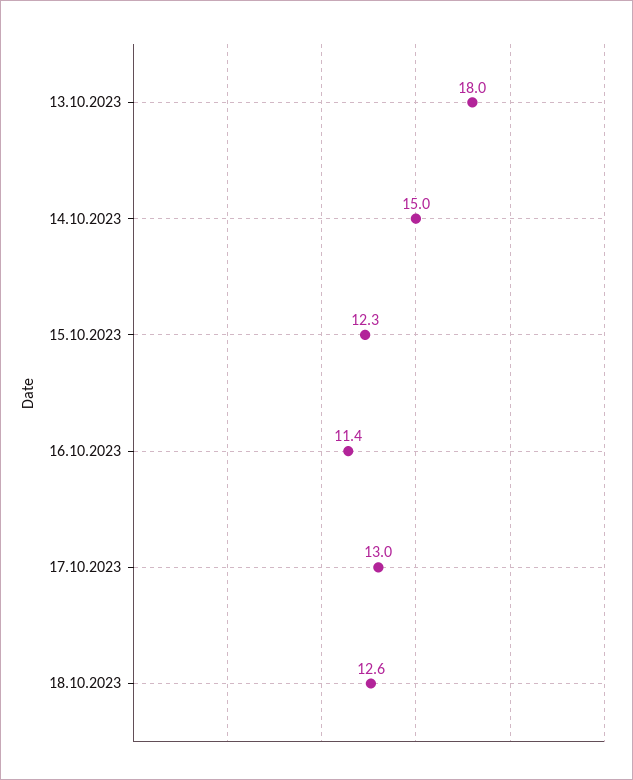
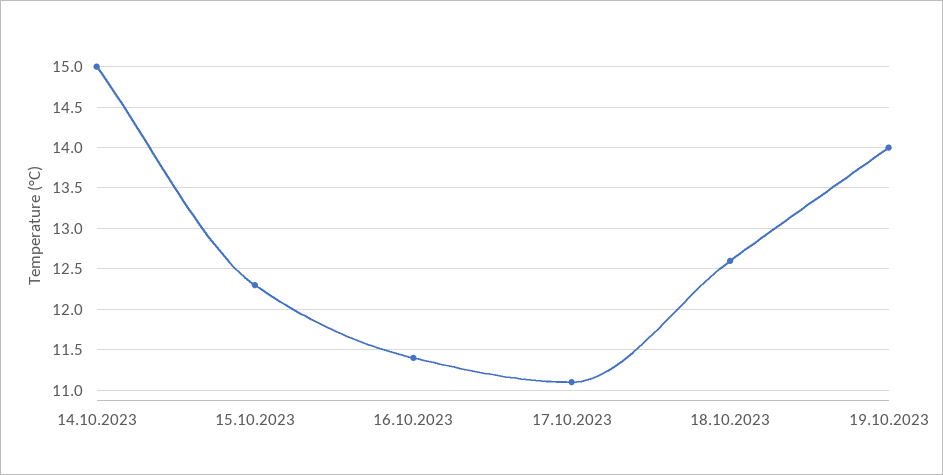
13.10.2023: 18 -> none
17.10.2023: 13 -> 11.1
19.10.2023: none -> 14

